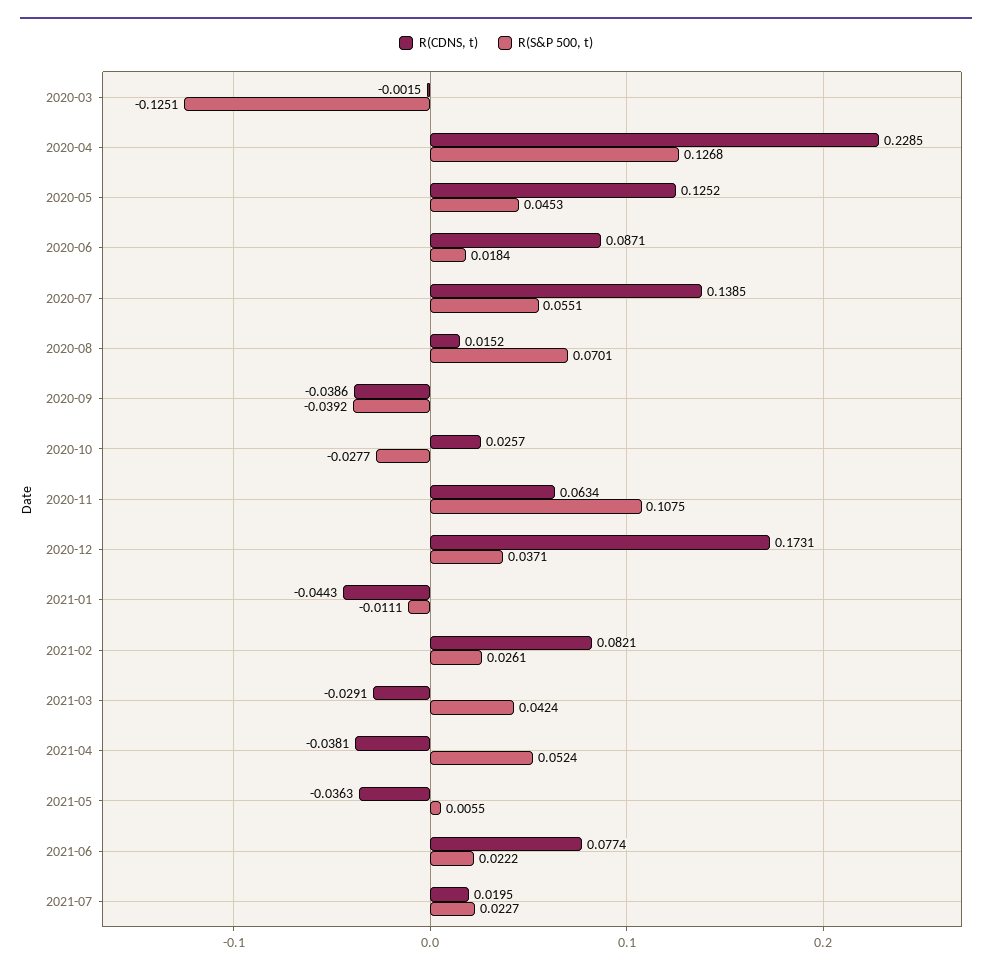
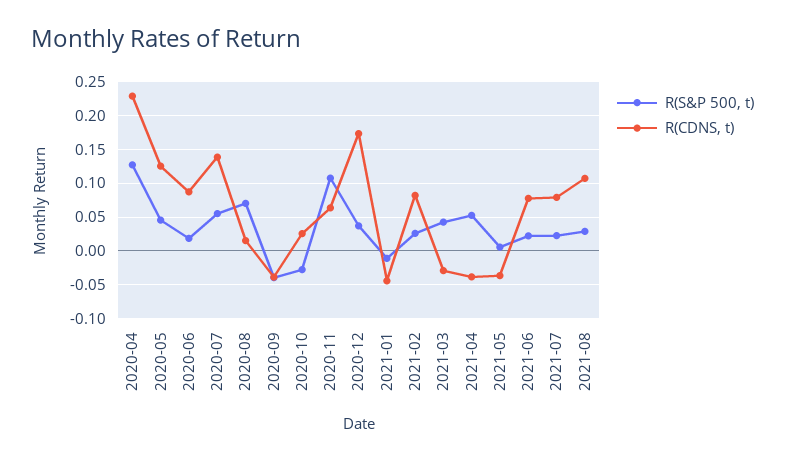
R(CDNS, t), 2020-03: -0.0015 -> none
R(S&P 500, t), 2020-03: -0.1251 -> none
R(CDNS, t), 2021-07: 0.0195 -> 0.08
R(S&P 500, t), 2021-08: none -> 0.03
R(CDNS, t), 2021-08: none -> 0.11

